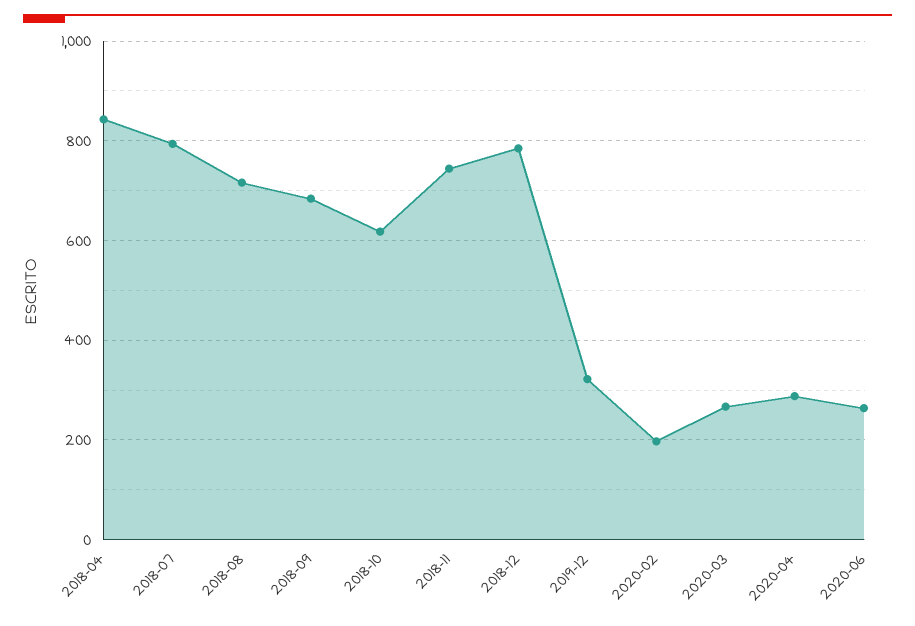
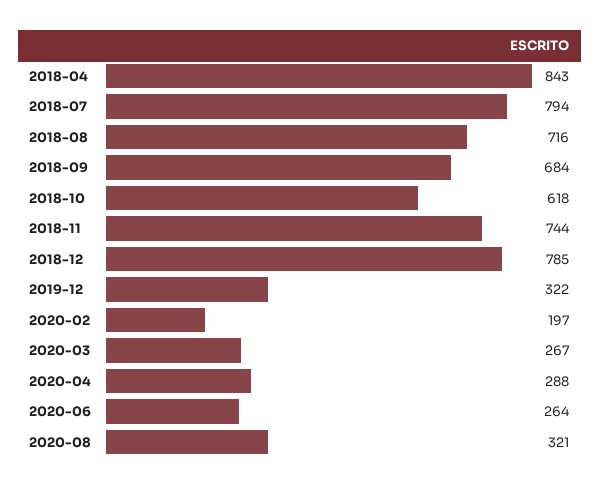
2020-08: none -> 321

